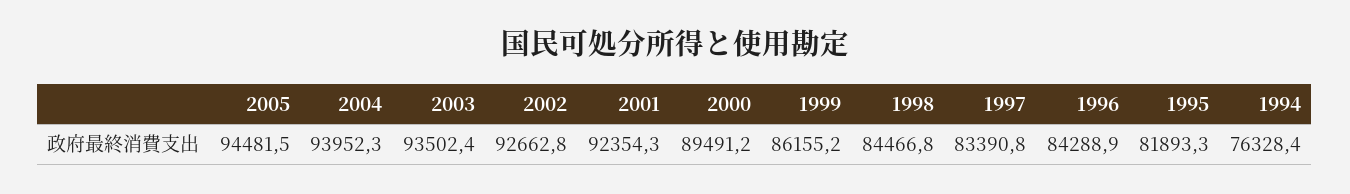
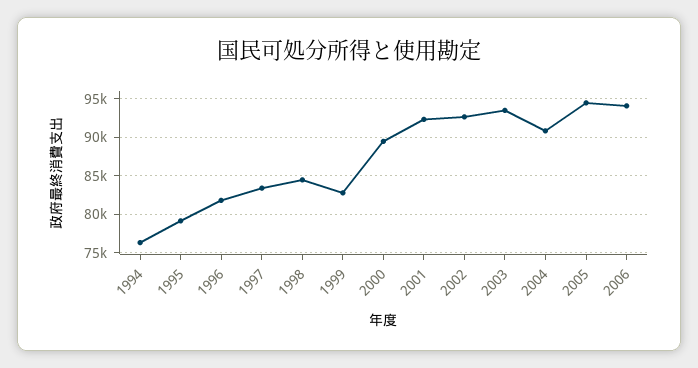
2004: 93952.3 -> 91000
1999: 86155.2 -> 83000
1996: 84288.9 -> 82000
1995: 81893.3 -> 79000
2006: none -> 94000

